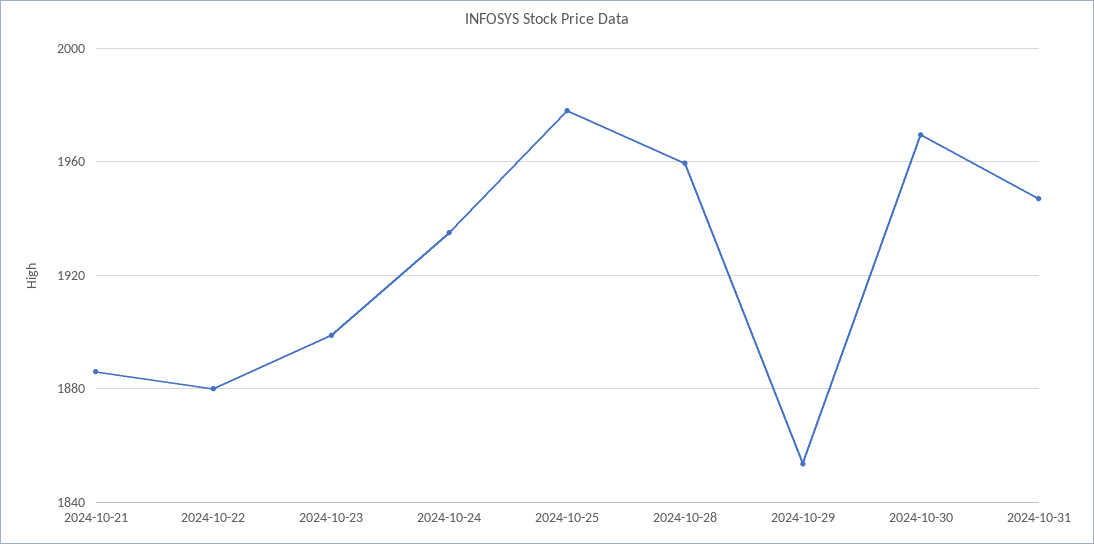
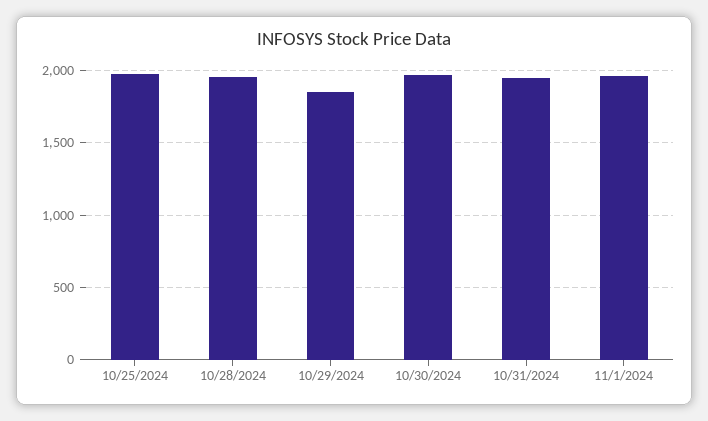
2024-10-21: 1885 -> none
2024-10-22: 1880 -> none
2024-10-23: 1900 -> none
2024-10-24: 1935 -> none
11/1/2024: none -> 1950

